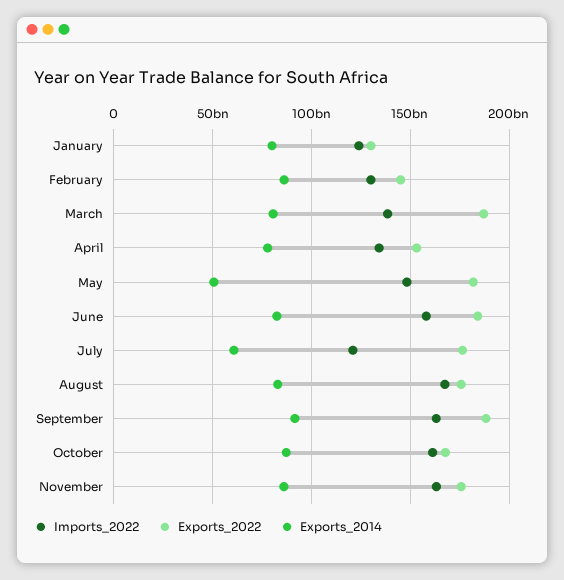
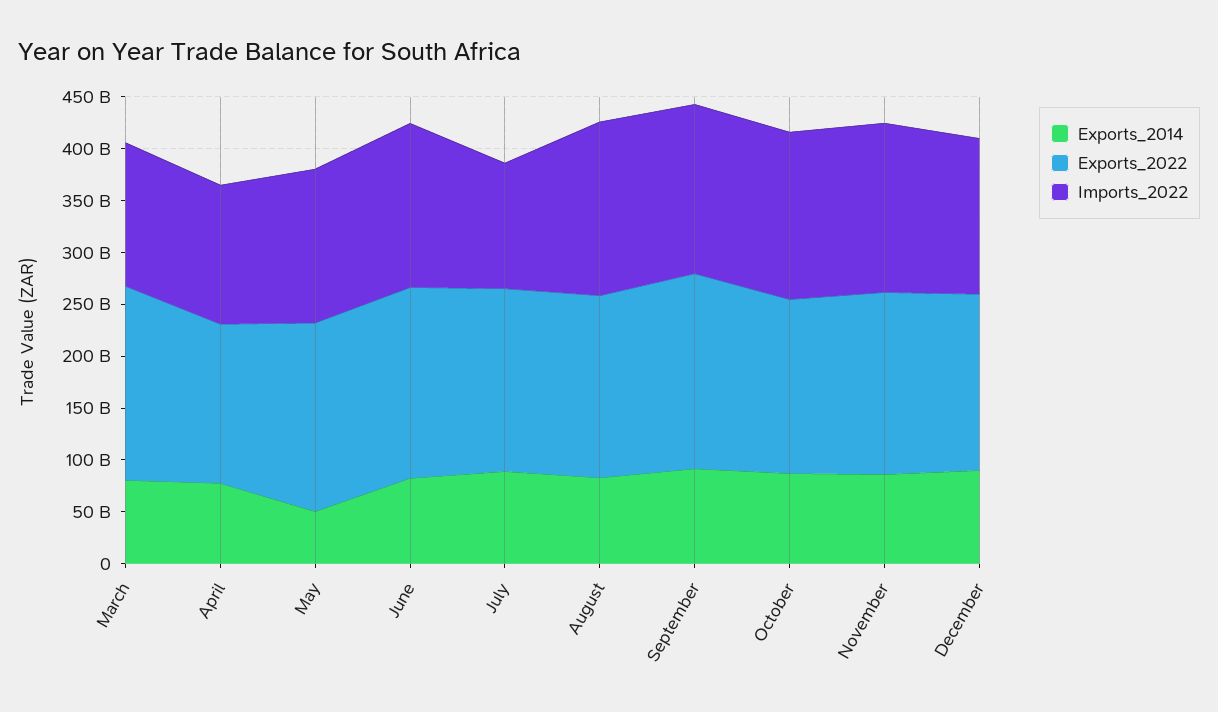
Imports_2022, January: 125000000000 -> none
Exports_2022, January: 130000000000 -> none
Exports_2014, January: 80000000000 -> none
Imports_2022, February: 130000000000 -> none
Exports_2022, February: 145000000000 -> none
Exports_2014, February: 85000000000 -> none
Exports_2014, July: 60000000000 -> 90000000000
Exports_2014, December: none -> 90000000000
Exports_2022, December: none -> 170000000000
Imports_2022, December: none -> 150000000000

